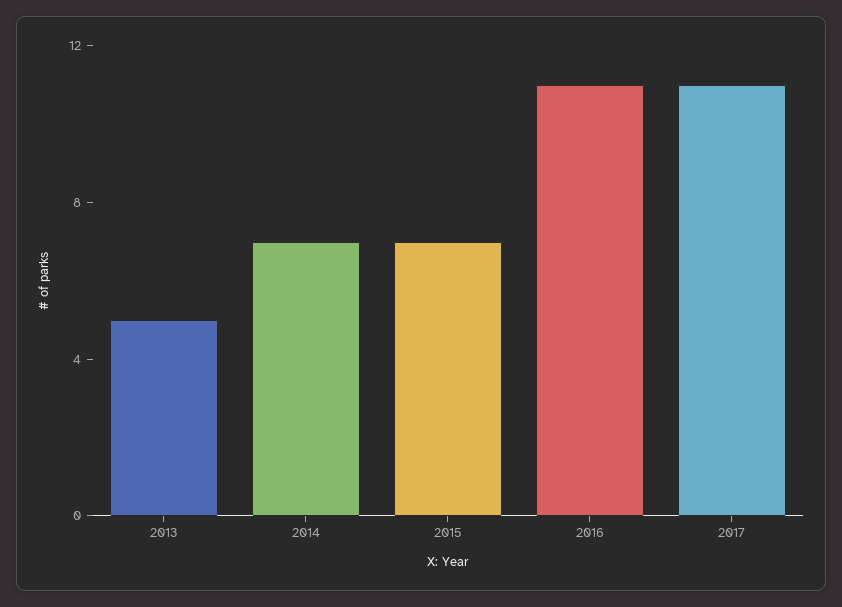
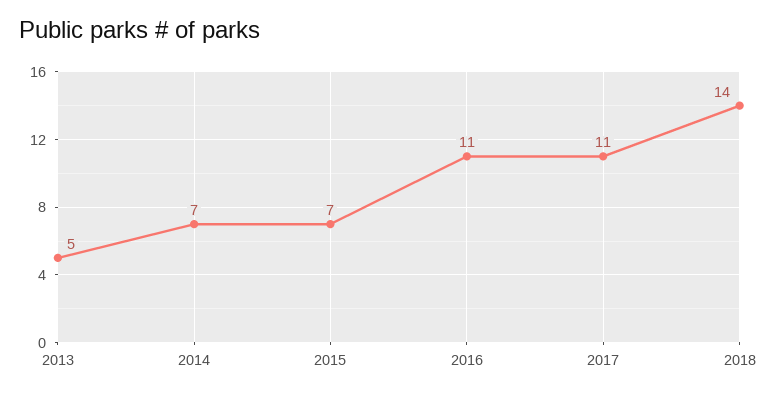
2018: none -> 14

